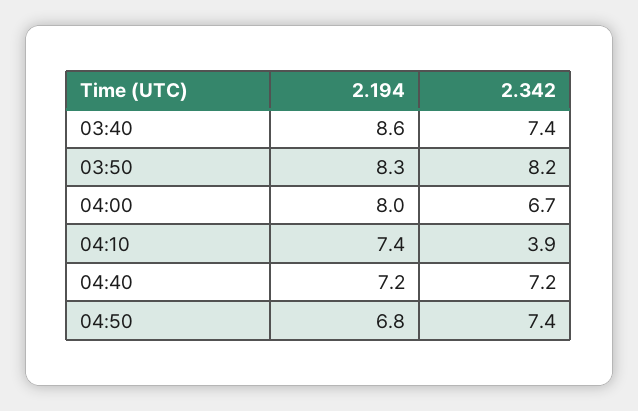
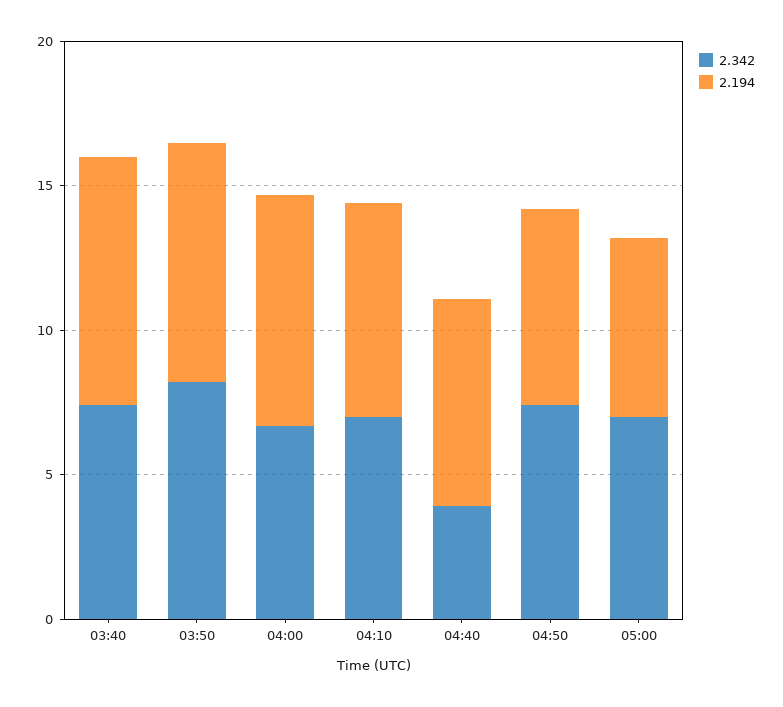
2.342, 04:10: 3.9 -> 7
2.342, 04:40: 7.2 -> 4
2.342, 05:00: none -> 7
2.194, 05:00: none -> 6

